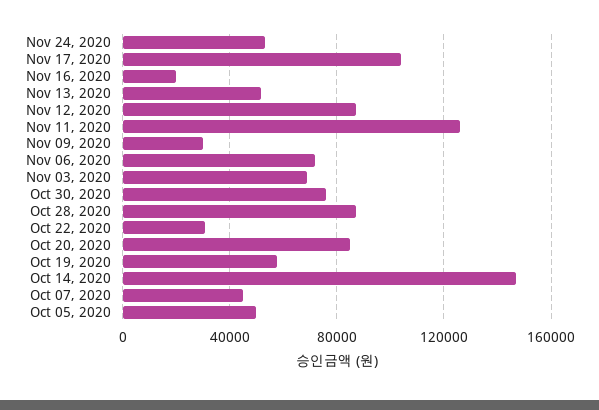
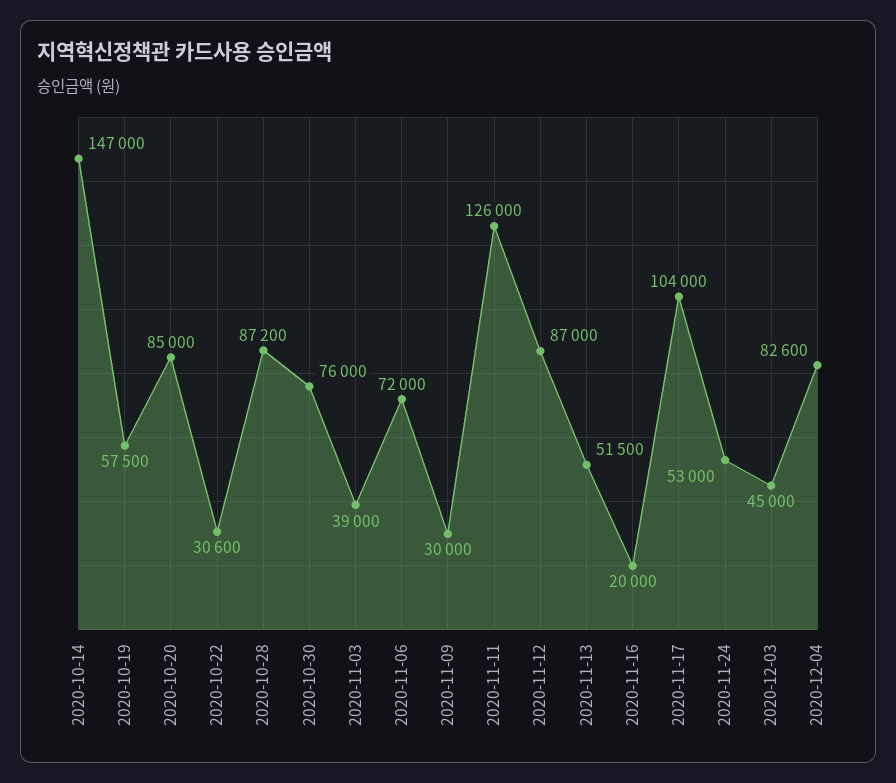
Nov 03, 2020: 70000 -> 39000
Oct 07, 2020: 45000 -> none
Oct 05, 2020: 50000 -> none
2020-12-03: none -> 45000
2020-12-04: none -> 82600

